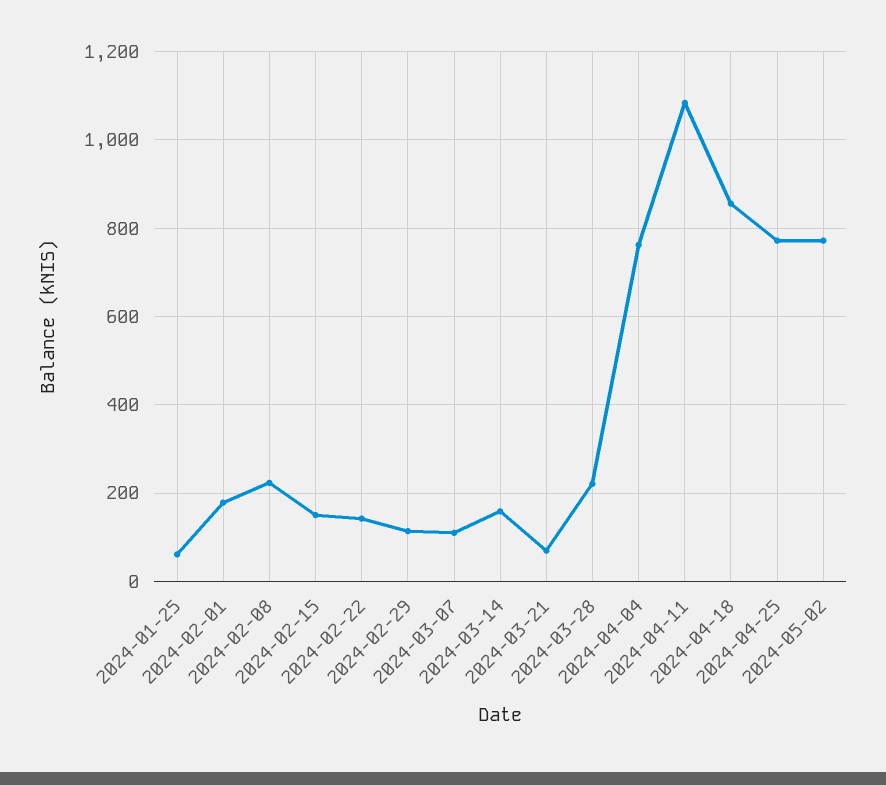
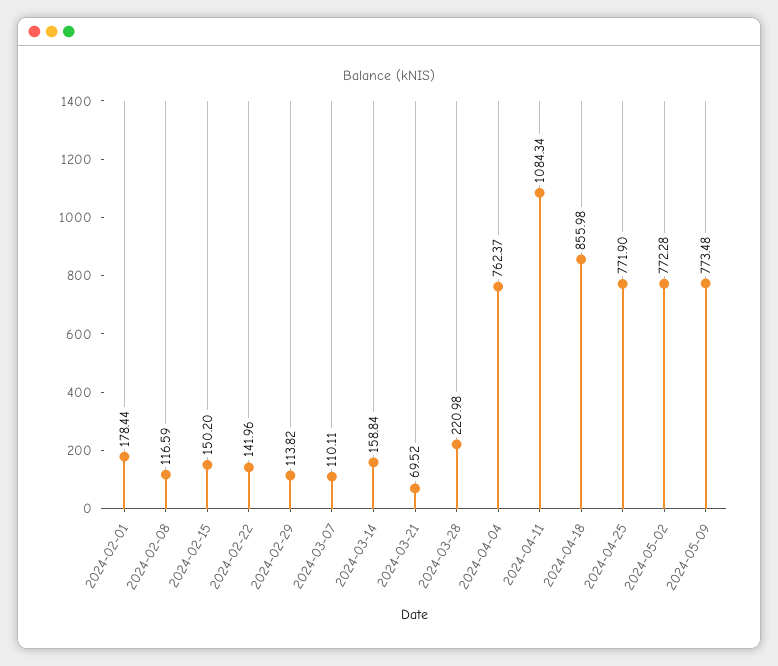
2024-01-25: 60 -> none
2024-02-08: 220 -> 116.59
2024-05-09: none -> 773.48

